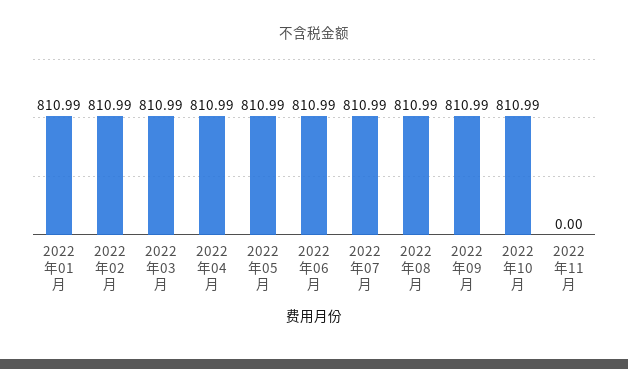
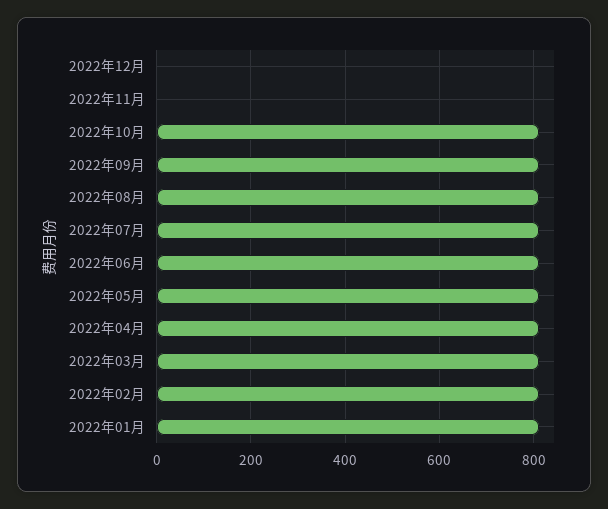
2022年12月: none -> 0

